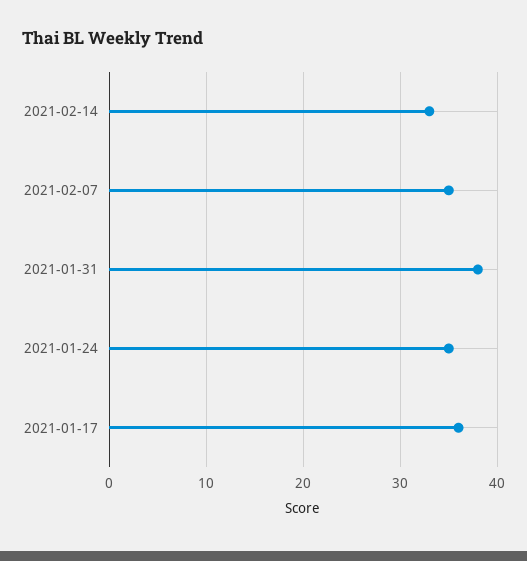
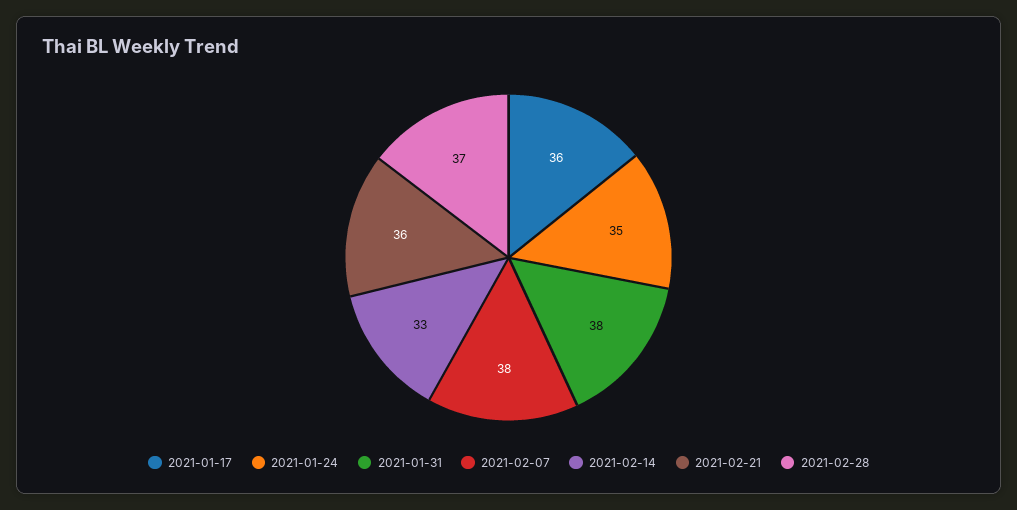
2021-02-07: 35 -> 38
2021-02-21: none -> 36
2021-02-28: none -> 37

